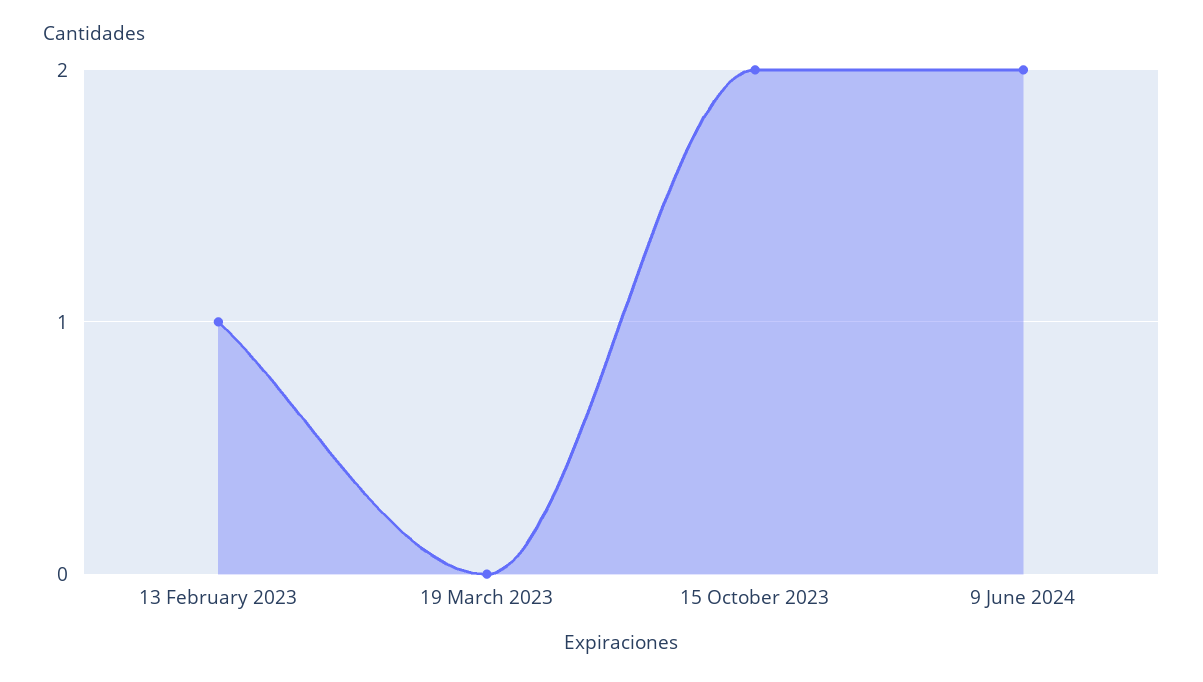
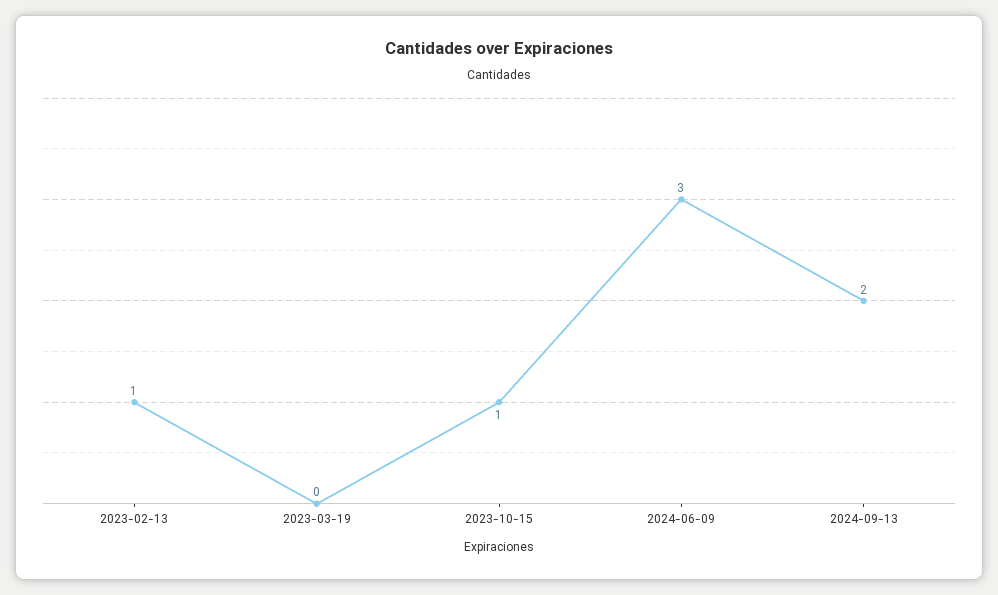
15 October 2023: 2 -> 1
9 June 2024: 2 -> 3
2024-09-13: none -> 2

